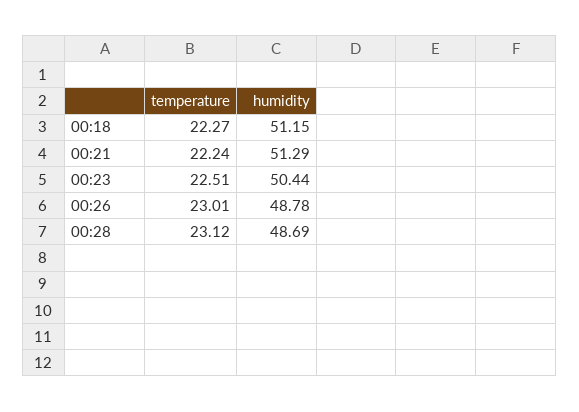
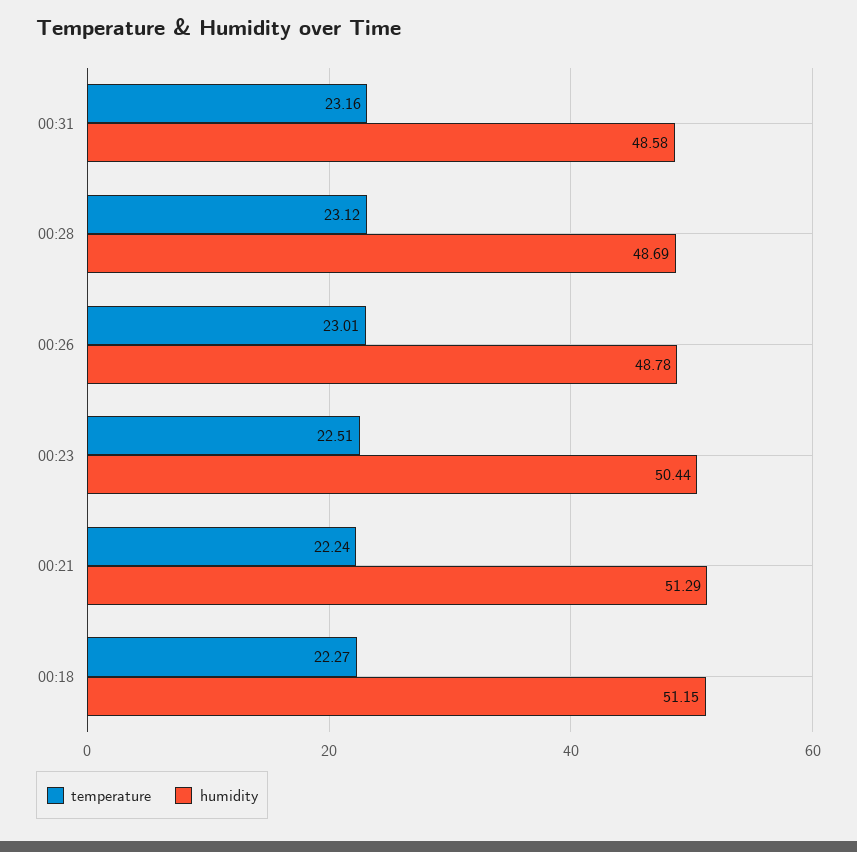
temperature, 00:31: none -> 23.16
humidity, 00:31: none -> 48.58

